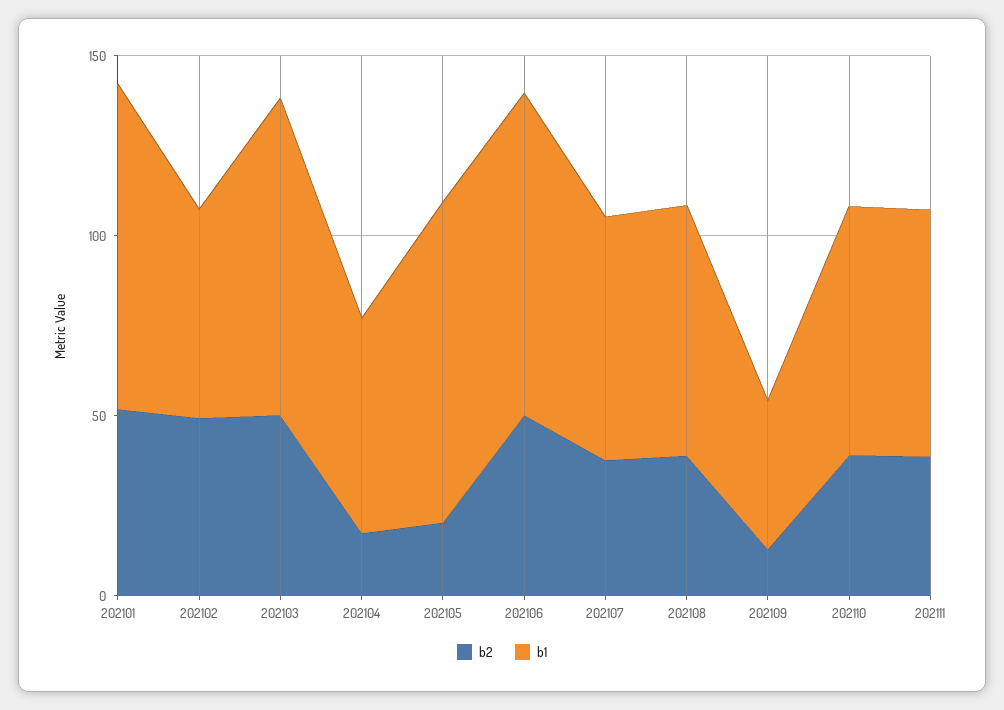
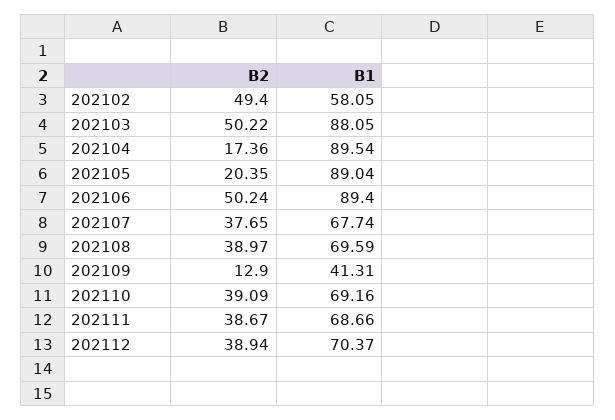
b2, 202101: 50 -> none
b1, 202101: 90 -> none
b1, 202104: 60 -> 89.54
b2, 202112: none -> 38.94
b1, 202112: none -> 70.37

